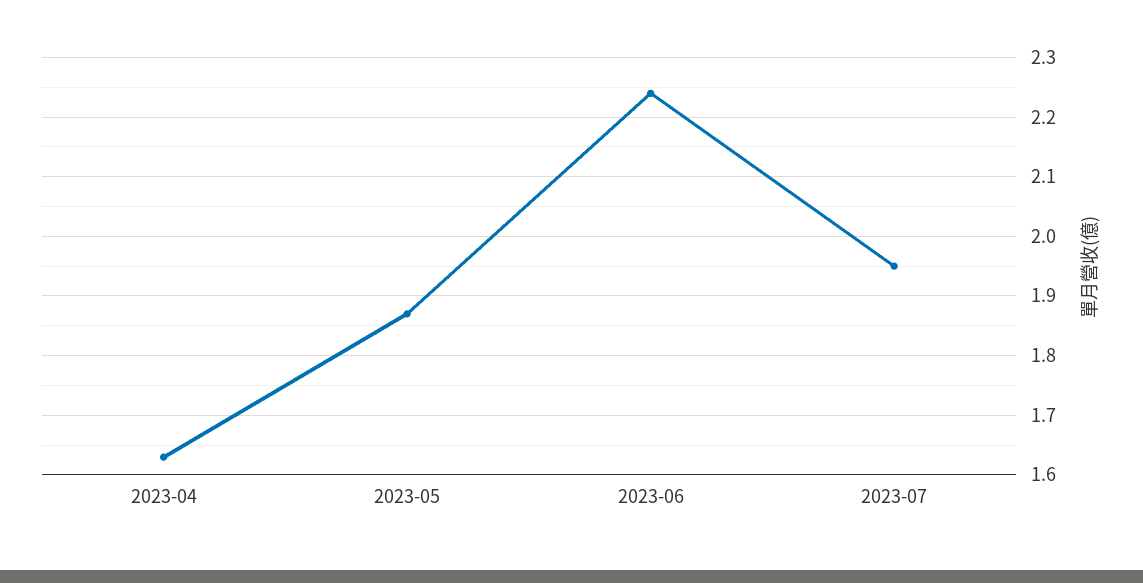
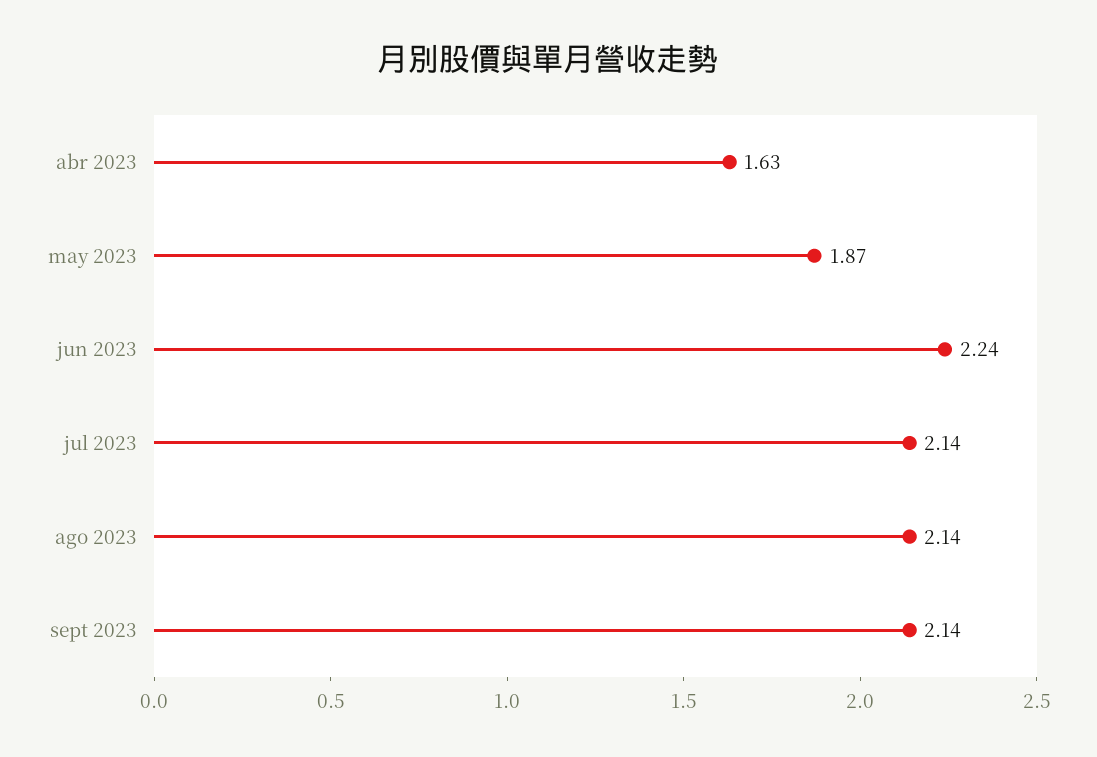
2023-07: 1.95 -> 2.14
ago 2023: none -> 2.14
sept 2023: none -> 2.14

